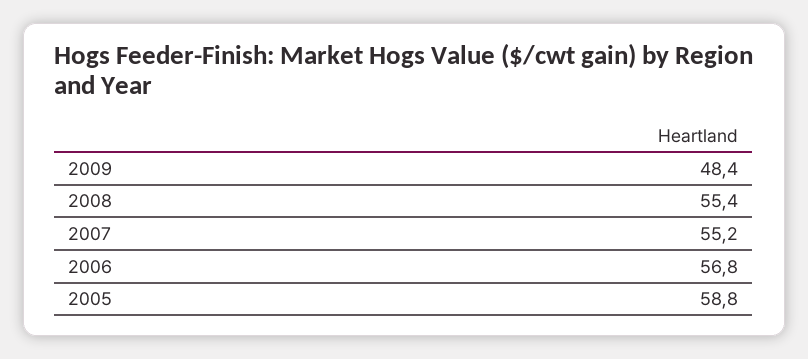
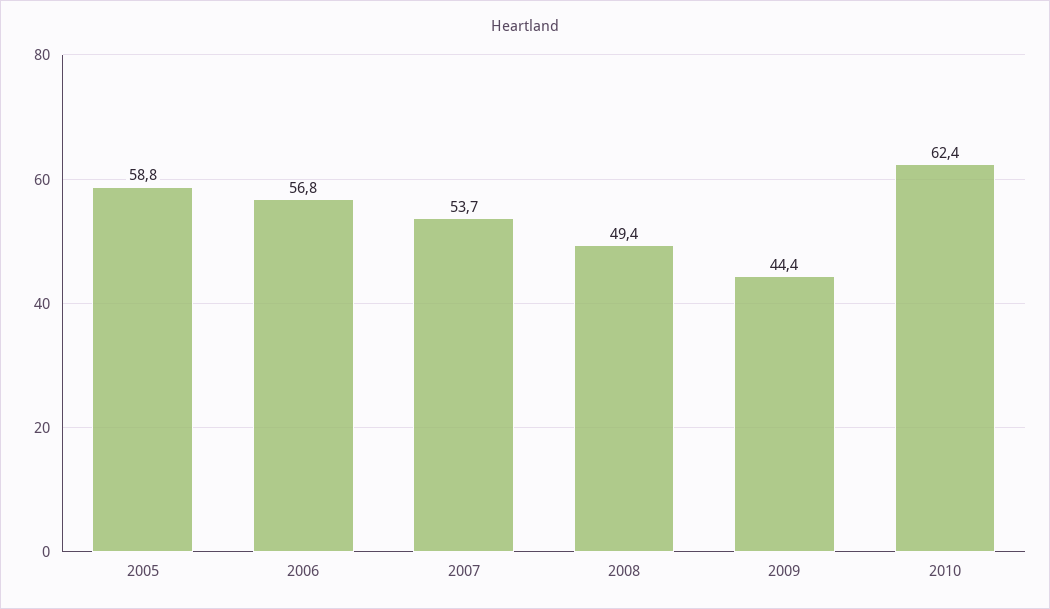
2009: 48.4 -> 44.4
2008: 55.4 -> 49.4
2007: 55.2 -> 53.7
2010: none -> 62.4

